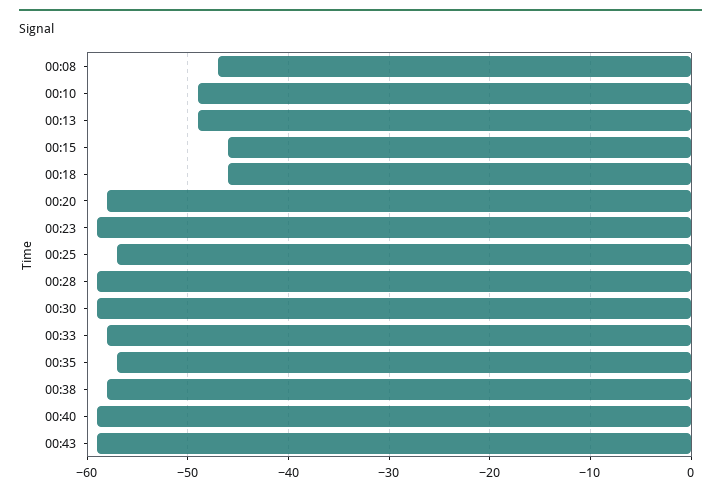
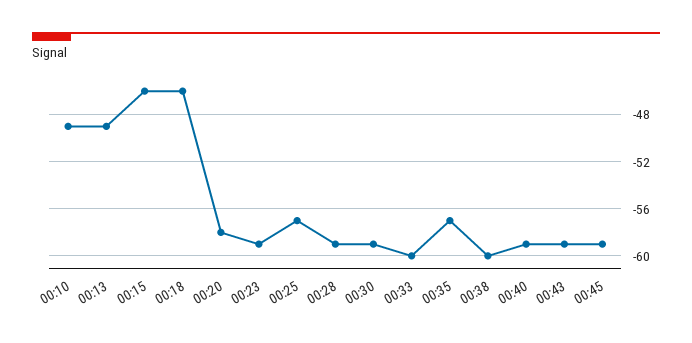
00:08: -47 -> none
00:33: -58 -> -60
00:38: -58 -> -60
00:45: none -> -59

